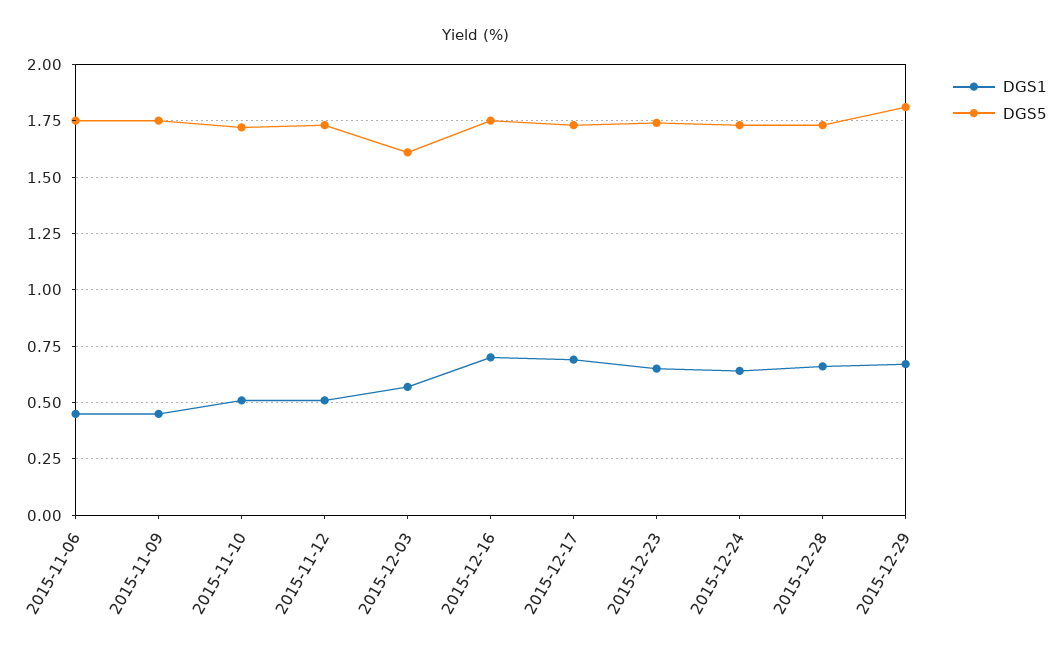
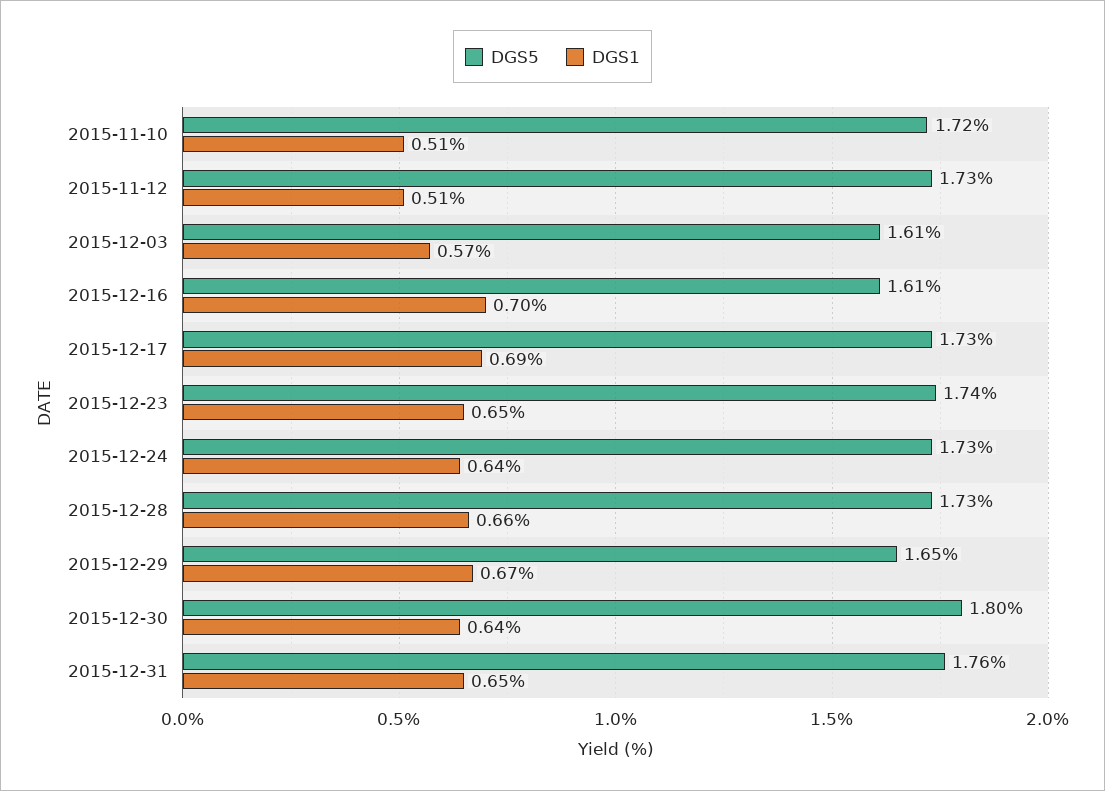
DGS1, 2015-11-06: 0.45 -> none
DGS5, 2015-11-06: 1.75 -> none
DGS1, 2015-11-09: 0.45 -> none
DGS5, 2015-11-09: 1.75 -> none
DGS5, 2015-12-16: 1.75 -> 1.61
DGS5, 2015-12-29: 1.8 -> 1.65
DGS5, 2015-12-30: none -> 1.8
DGS1, 2015-12-30: none -> 0.64
DGS5, 2015-12-31: none -> 1.76
DGS1, 2015-12-31: none -> 0.65

